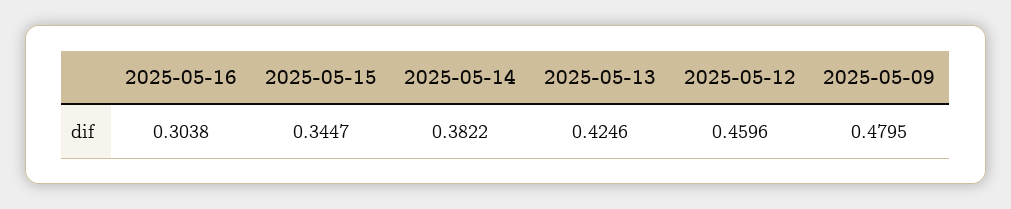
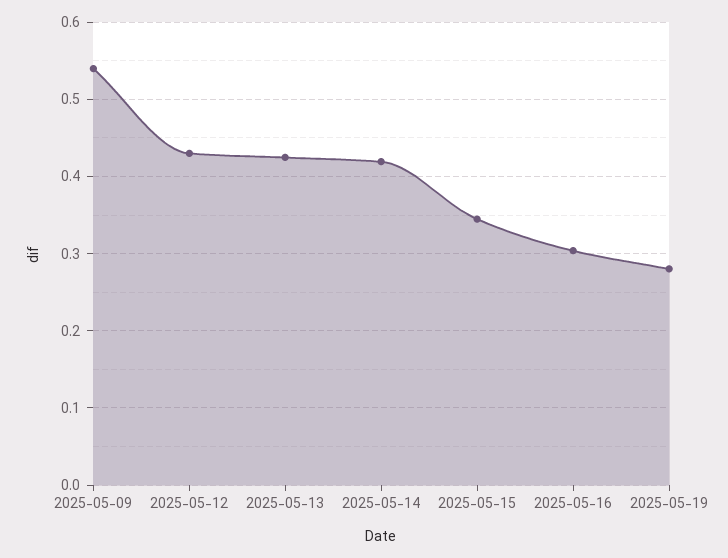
2025-05-14: 0.3822 -> 0.42
2025-05-12: 0.4596 -> 0.43
2025-05-09: 0.4795 -> 0.54
2025-05-19: none -> 0.28

